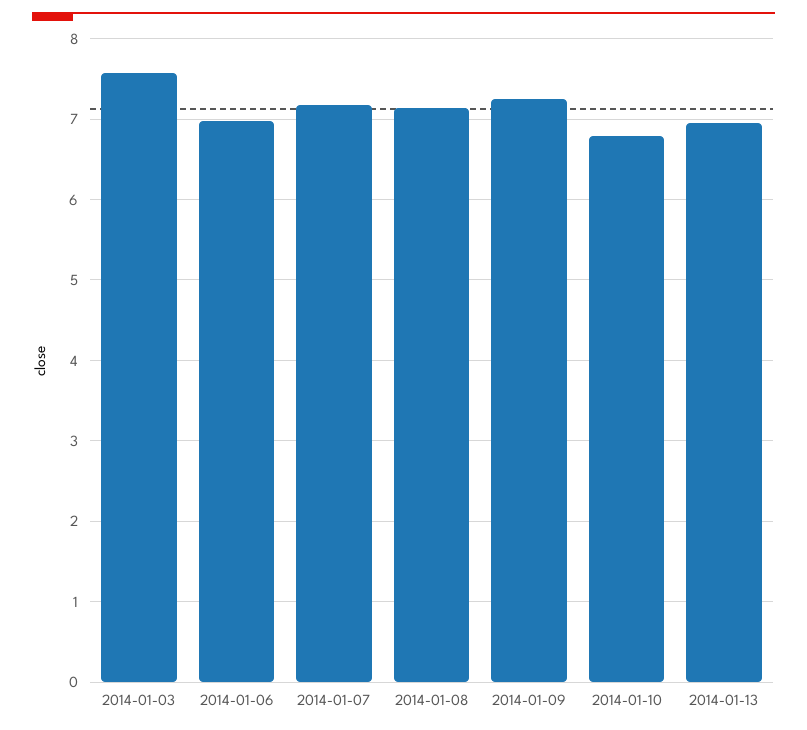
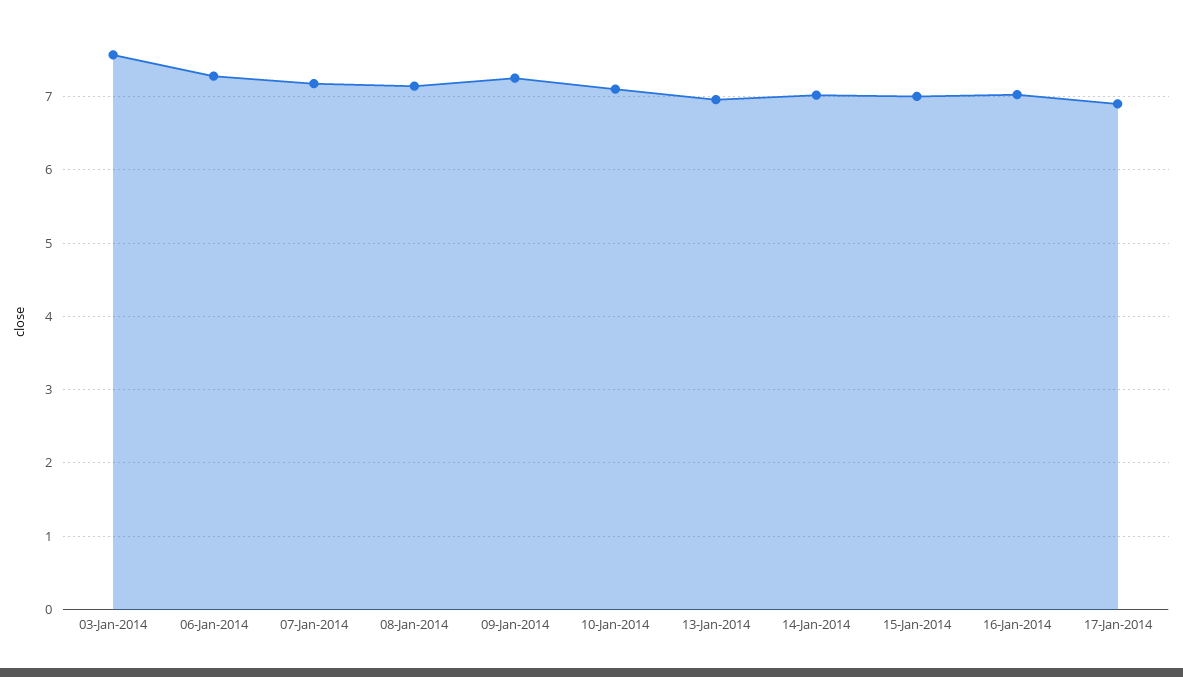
2014-01-06: 7 -> 7.3
2014-01-10: 6.8 -> 7.1
14-Jan-2014: none -> 7
15-Jan-2014: none -> 7
16-Jan-2014: none -> 7
17-Jan-2014: none -> 6.9

